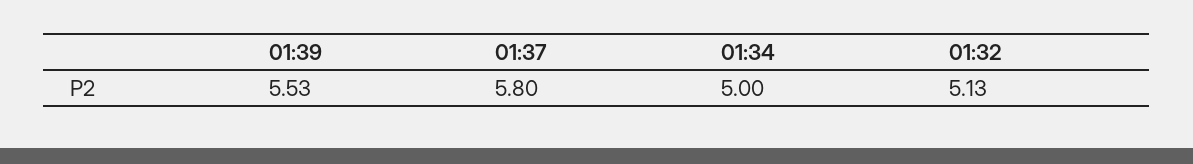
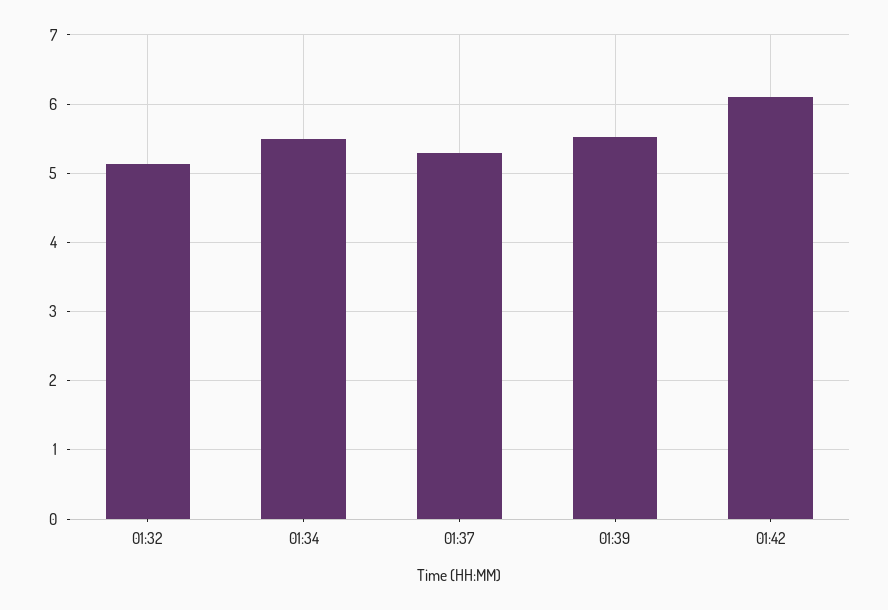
01:37: 5.8 -> 5.3
01:34: 5 -> 5.5
01:42: none -> 6.1

